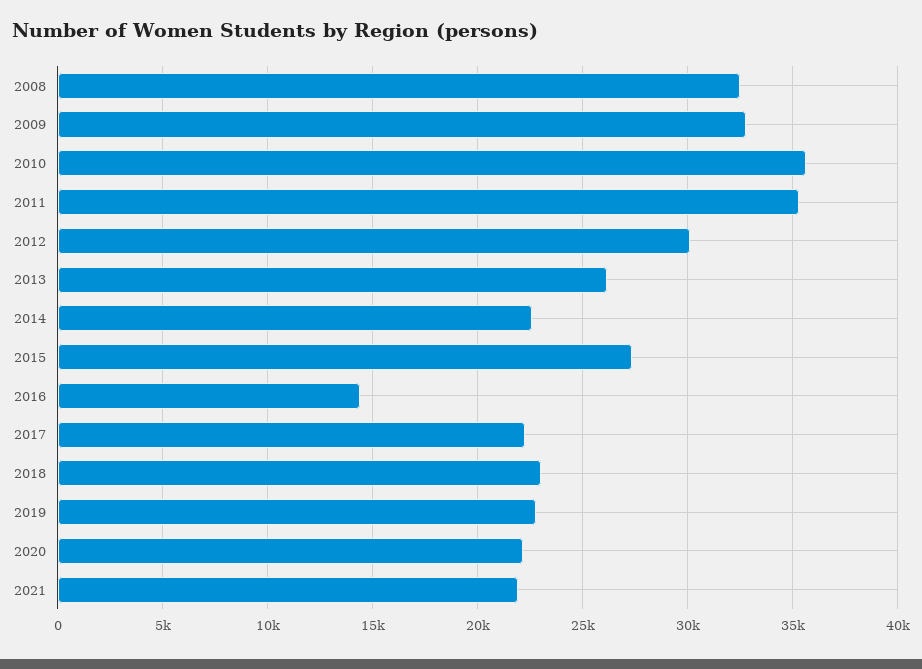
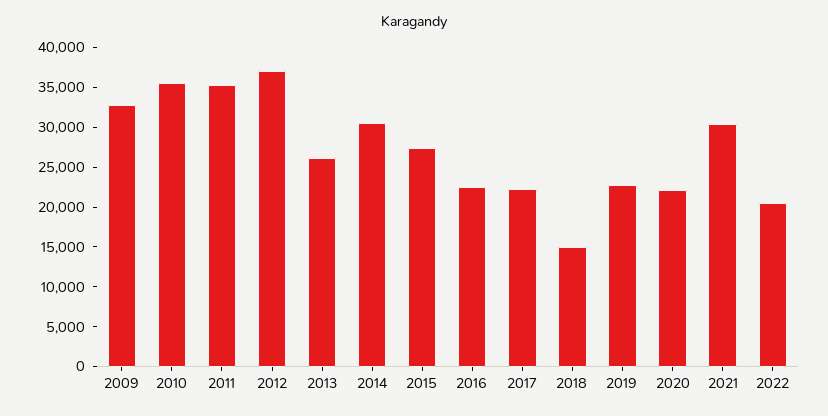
2008: 32500 -> none
2012: 30000 -> 37500
2014: 22500 -> 30000
2016: 14500 -> 22500
2018: 23000 -> 15000
2021: 22000 -> 30000
2022: none -> 20000

